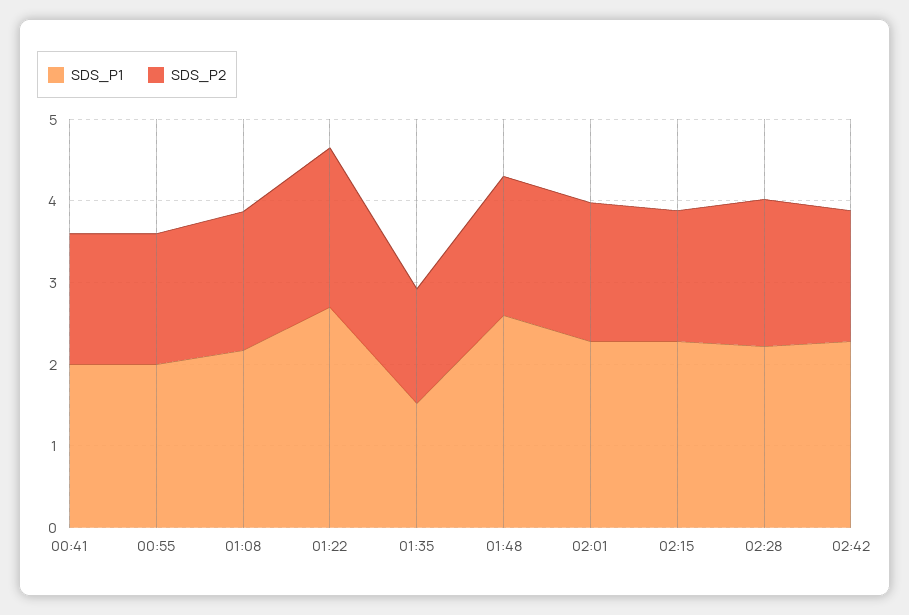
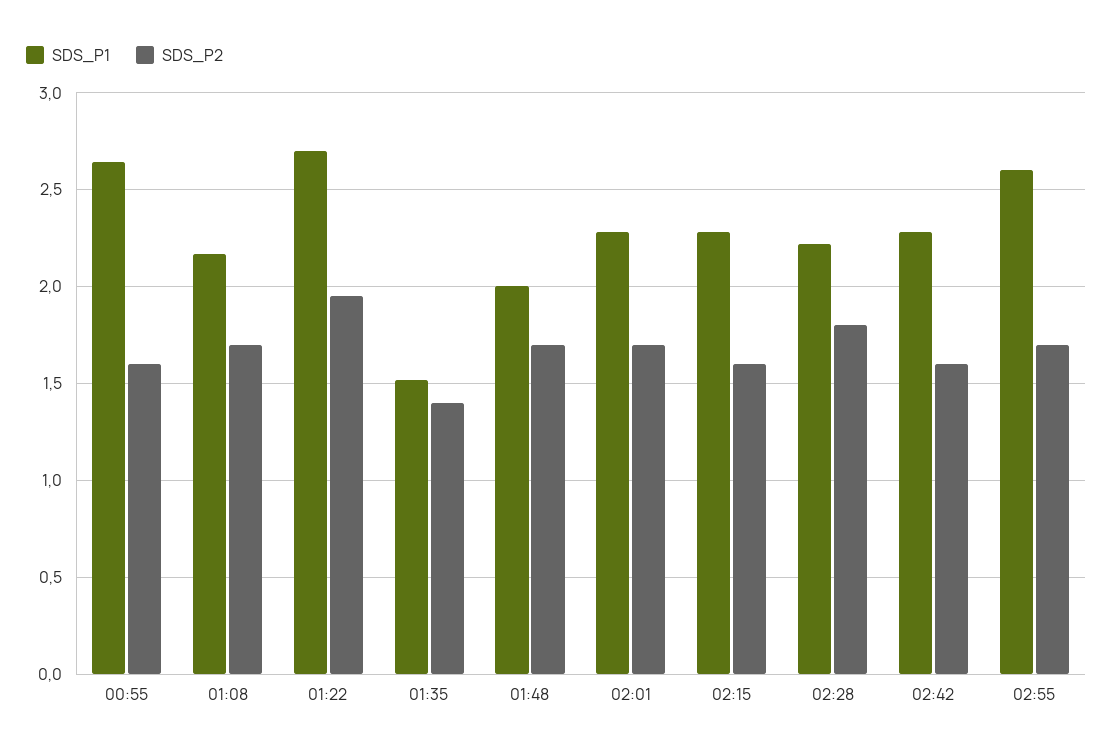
SDS_P1, 00:41: 2 -> none
SDS_P2, 00:41: 1.6 -> none
SDS_P1, 00:55: 2 -> 2.65
SDS_P1, 01:48: 2.6 -> 2
SDS_P1, 02:55: none -> 2.6
SDS_P2, 02:55: none -> 1.7

